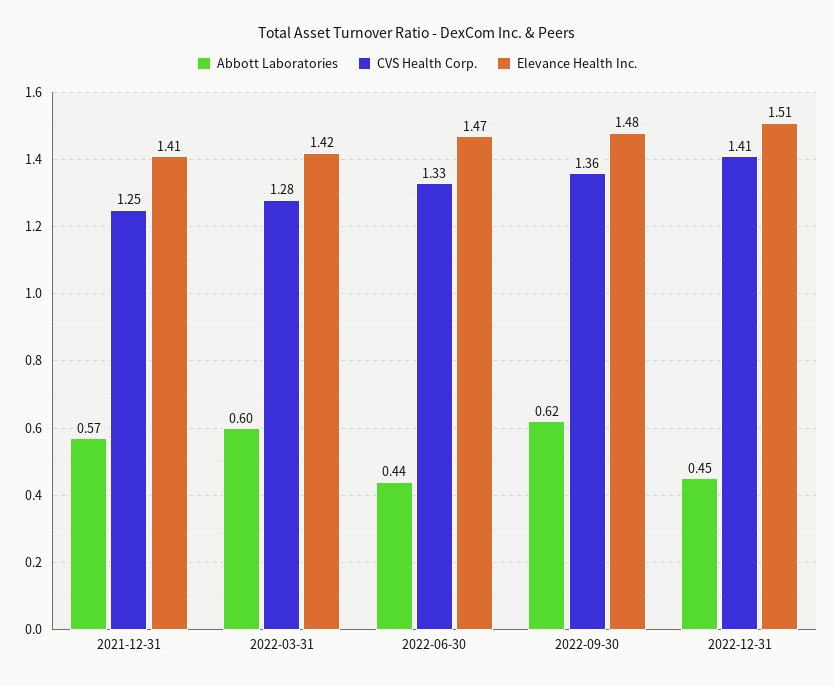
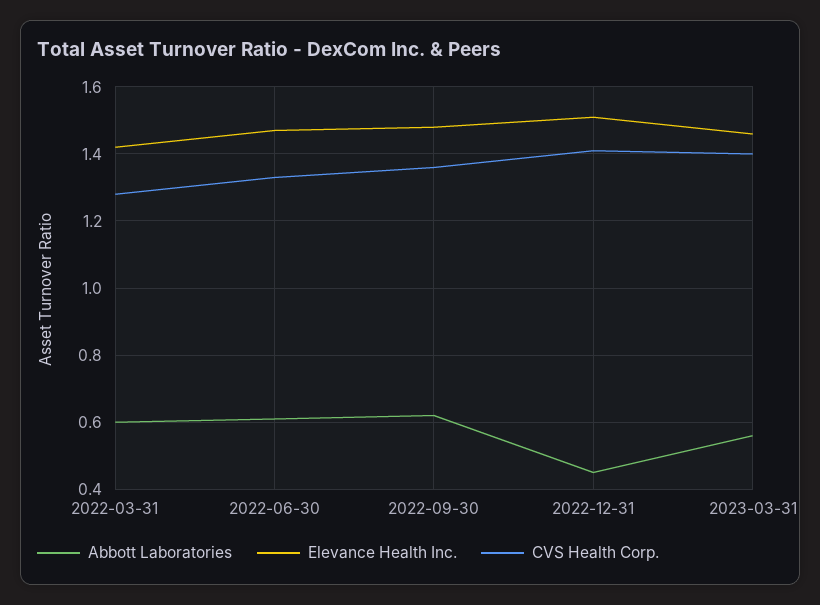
Abbott Laboratories, 2021-12-31: 0.57 -> none
CVS Health Corp., 2021-12-31: 1.25 -> none
Elevance Health Inc., 2021-12-31: 1.41 -> none
Abbott Laboratories, 2022-06-30: 0.44 -> 0.6
Abbott Laboratories, 2023-03-31: none -> 0.55
Elevance Health Inc., 2023-03-31: none -> 1.45
CVS Health Corp., 2023-03-31: none -> 1.4

